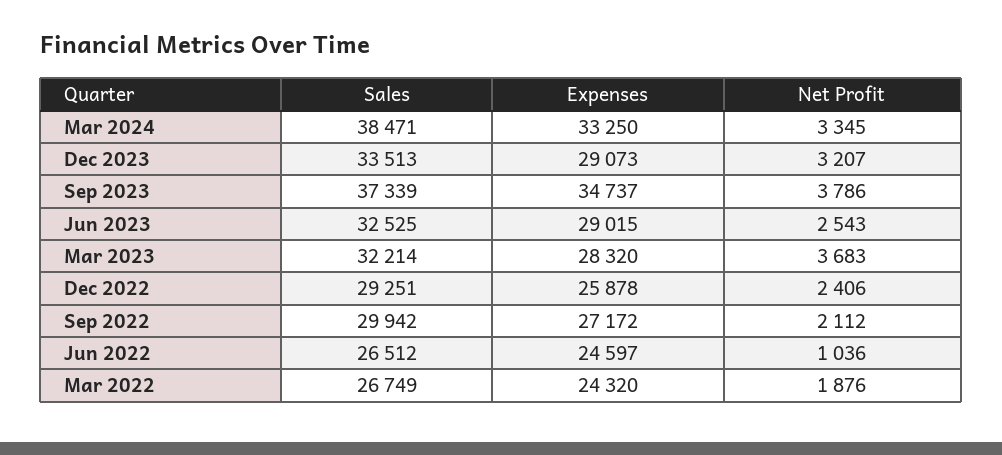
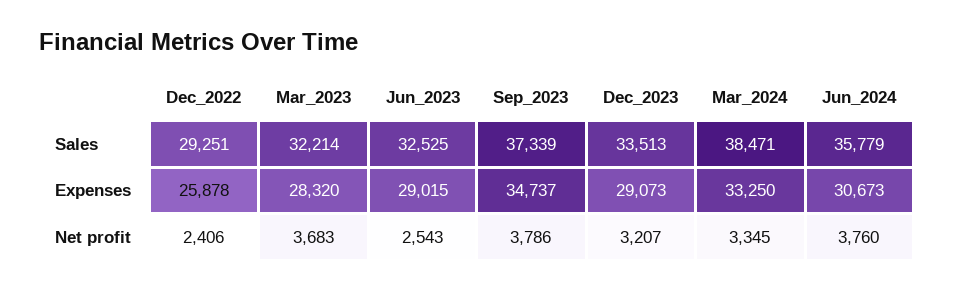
Sales, Sep 2022: 29942 -> none
Expenses, Sep 2022: 27172 -> none
Net Profit, Sep 2022: 2112 -> none
Sales, Jun 2022: 26512 -> none
Expenses, Jun 2022: 24597 -> none
Net Profit, Jun 2022: 1036 -> none
Sales, Mar 2022: 26749 -> none
Expenses, Mar 2022: 24320 -> none
Net Profit, Mar 2022: 1876 -> none
Sales, Jun_2024: none -> 35779
Expenses, Jun_2024: none -> 30673
Net Profit, Jun_2024: none -> 3760

